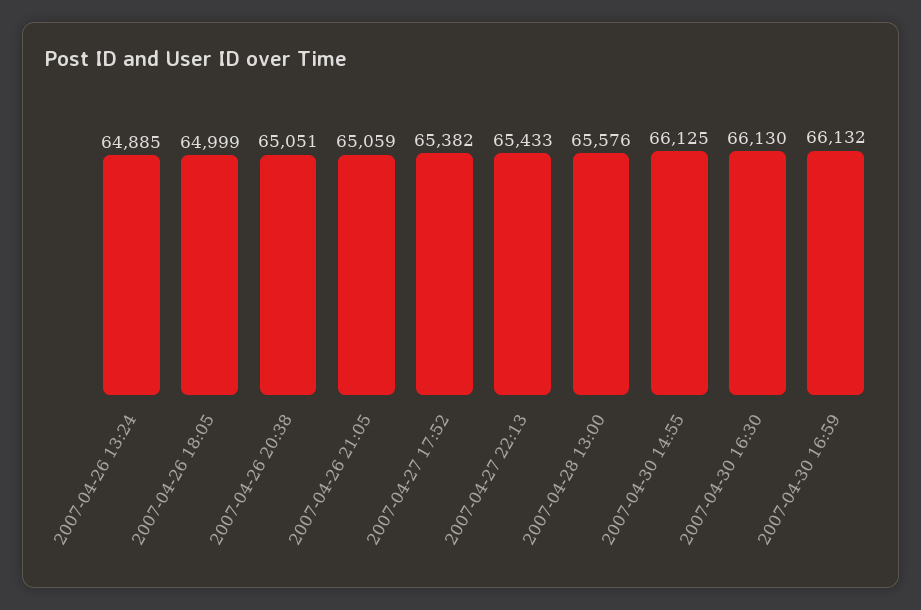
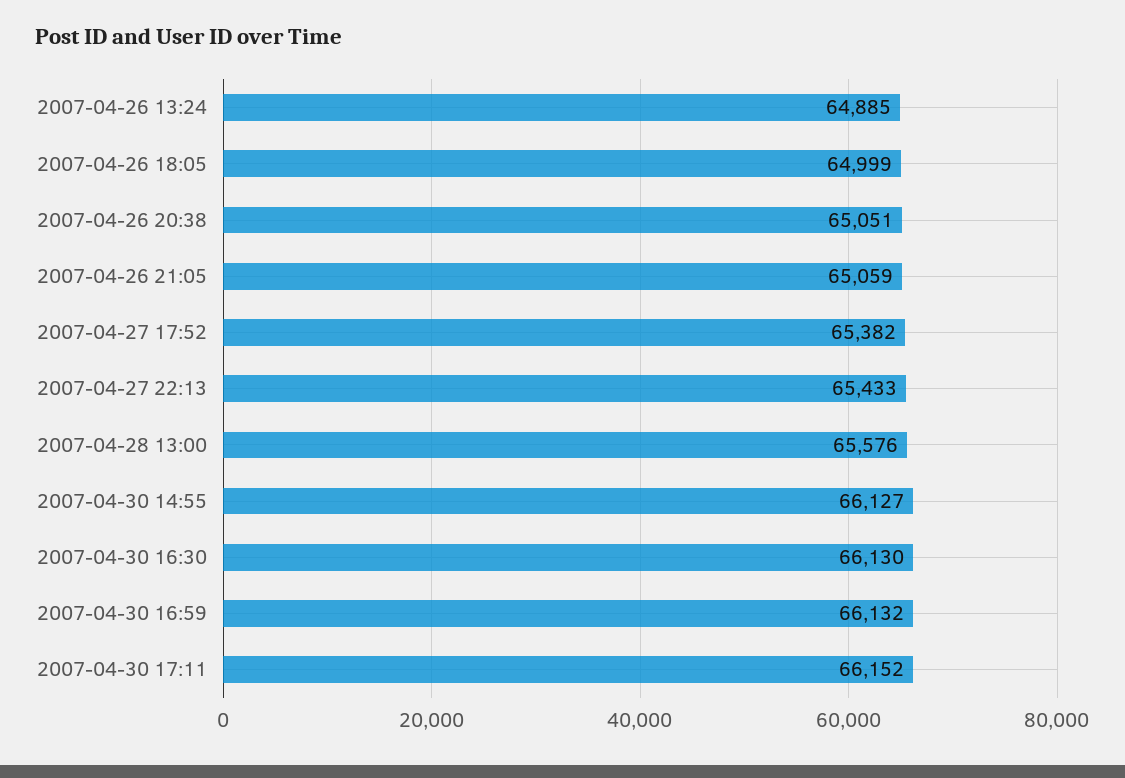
2007-04-30 14:55: 66125 -> 66127
2007-04-30 17:11: none -> 66152

